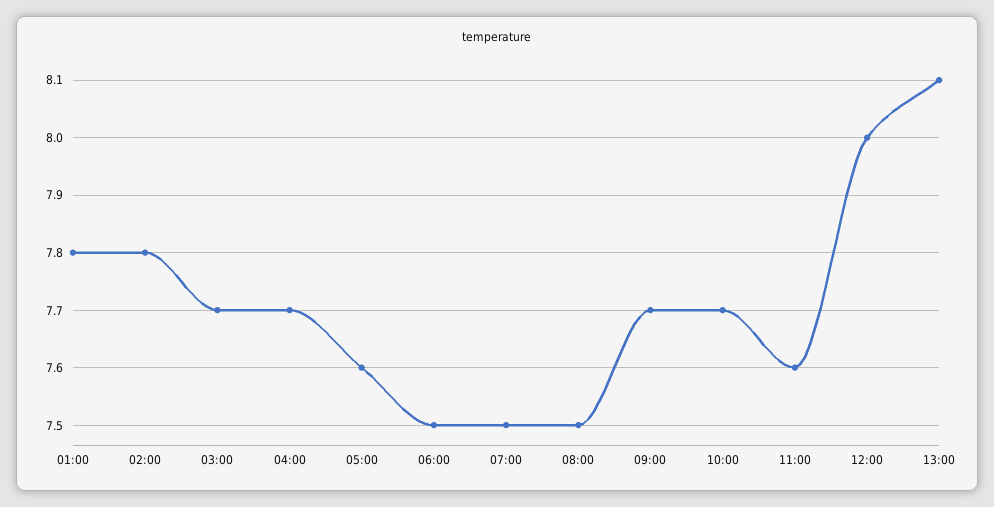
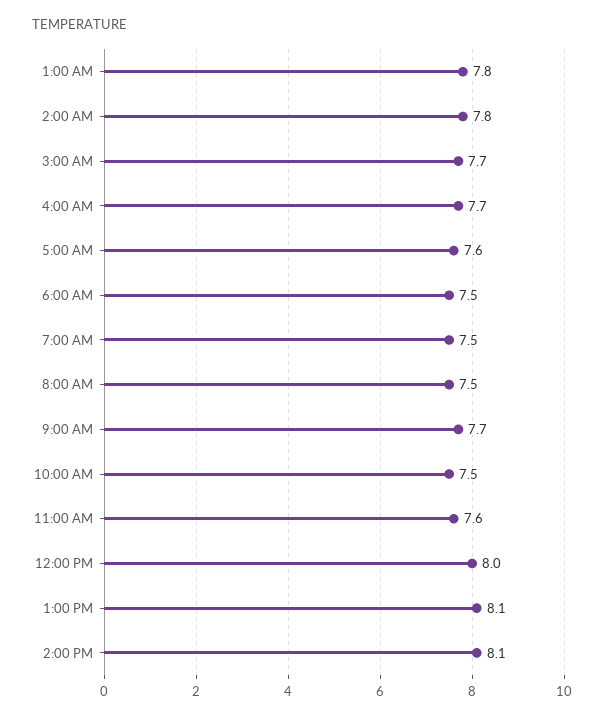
10:00: 7.7 -> 7.5
2:00 PM: none -> 8.1

